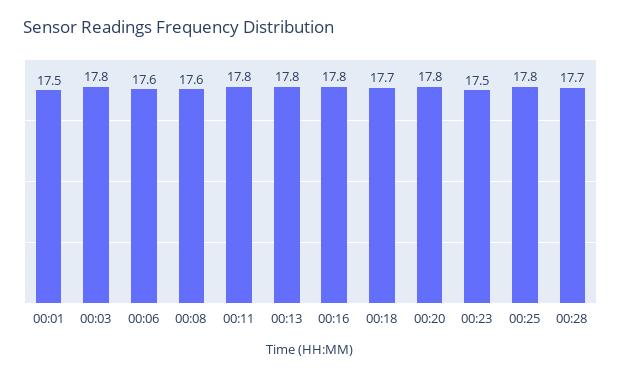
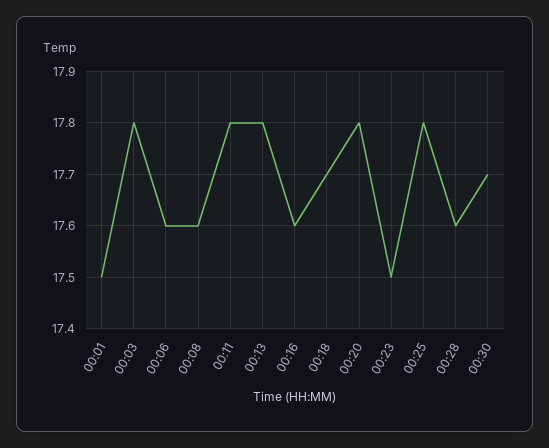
00:16: 17.8 -> 17.6
00:28: 17.7 -> 17.6
00:30: none -> 17.7

